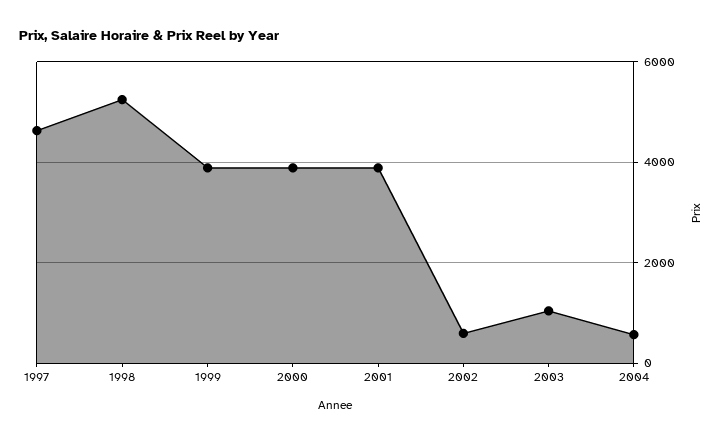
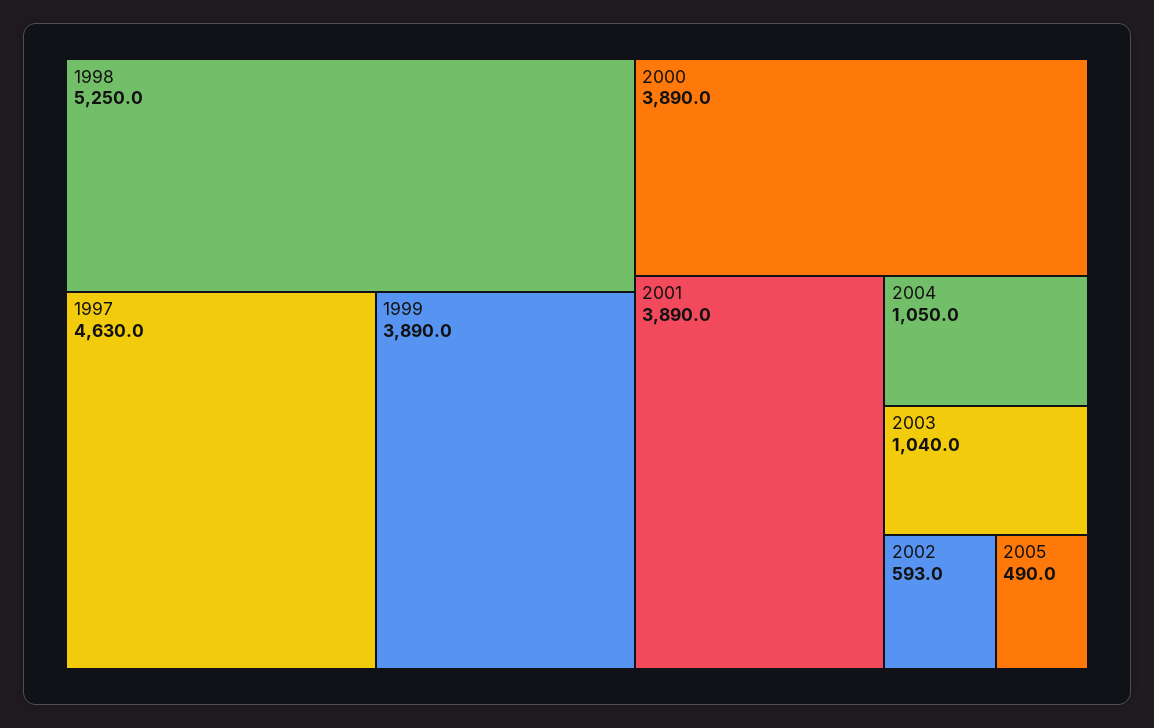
2004: 600 -> 1050
2005: none -> 490

